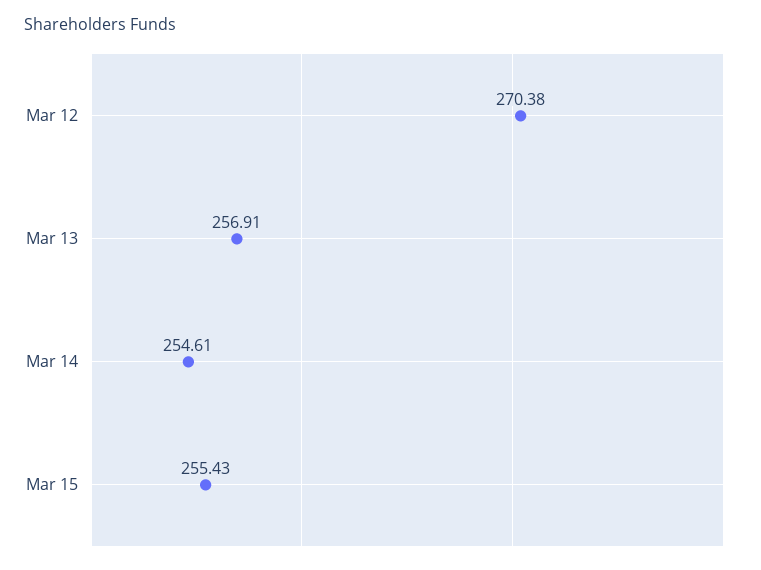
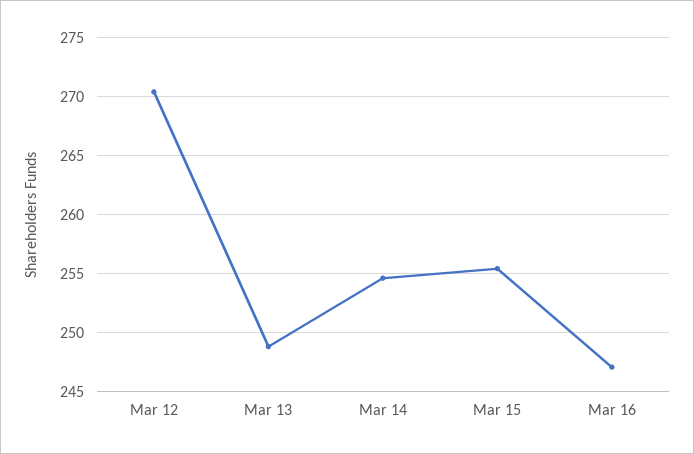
Mar 13: 256.91 -> 249
Mar 16: none -> 247

